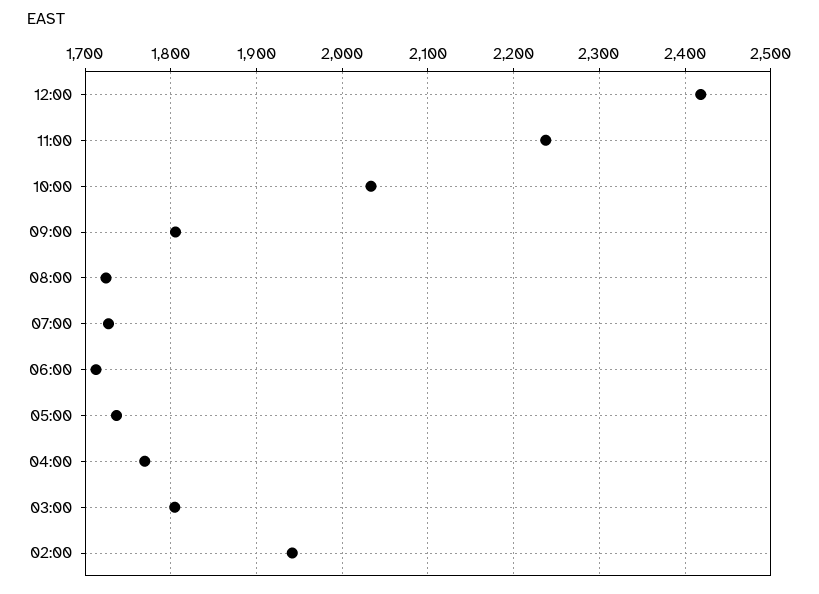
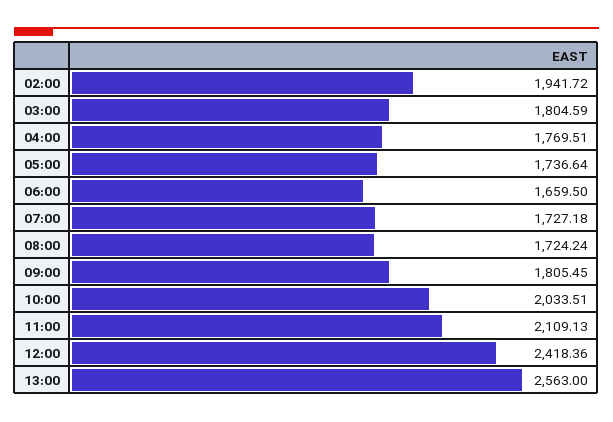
11:00: 2240 -> 2109.13
06:00: 1710 -> 1659.5
13:00: none -> 2563

